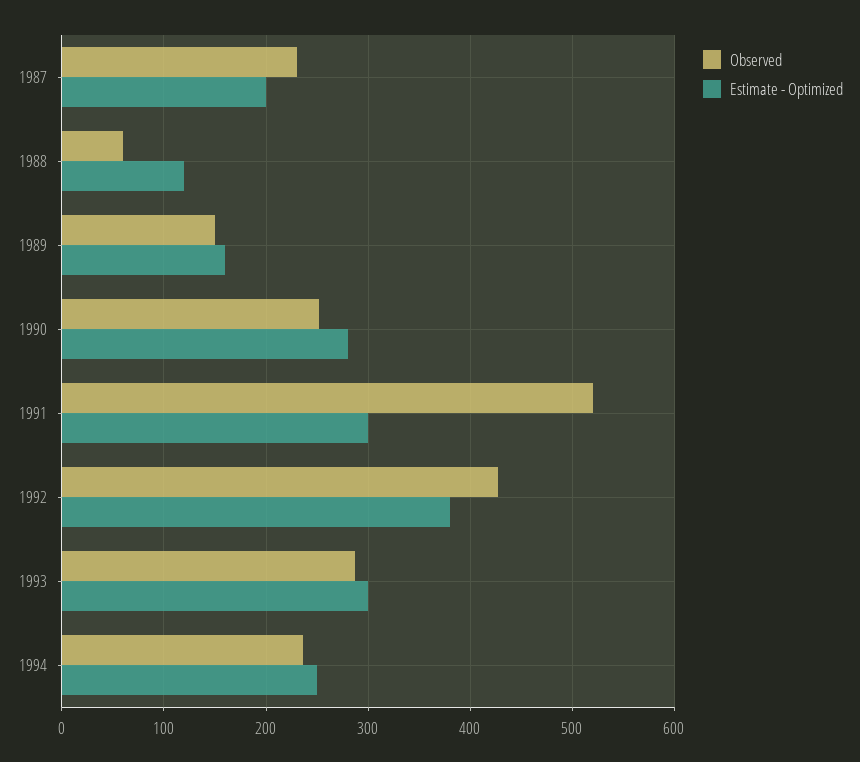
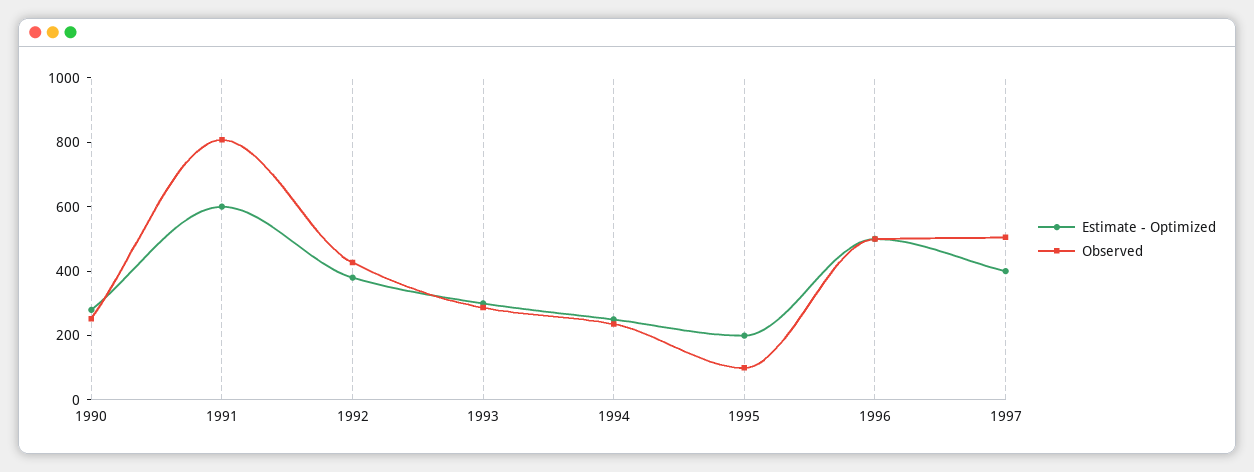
Observed, 1987: 230 -> none
Estimate - Optimized, 1987: 200 -> none
Observed, 1988: 60 -> none
Estimate - Optimized, 1988: 120 -> none
Observed, 1989: 150 -> none
Estimate - Optimized, 1989: 160 -> none
Observed, 1991: 520 -> 800
Estimate - Optimized, 1991: 300 -> 600
Estimate - Optimized, 1995: none -> 200
Observed, 1995: none -> 100
Estimate - Optimized, 1996: none -> 500
Observed, 1996: none -> 500
Estimate - Optimized, 1997: none -> 400
Observed, 1997: none -> 500

